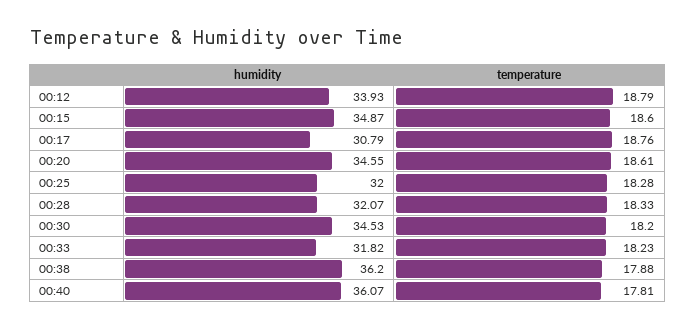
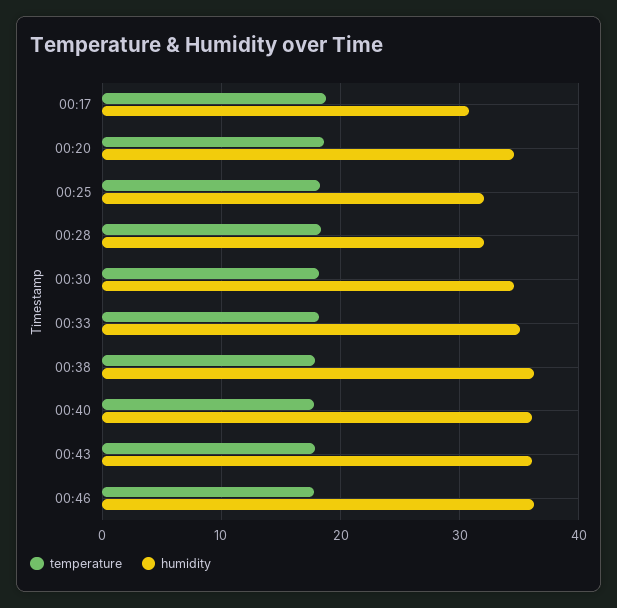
humidity, 00:12: 33.93 -> none
temperature, 00:12: 18.79 -> none
humidity, 00:15: 34.87 -> none
temperature, 00:15: 18.6 -> none
humidity, 00:33: 31.82 -> 35
temperature, 00:43: none -> 18
humidity, 00:43: none -> 36
temperature, 00:46: none -> 18
humidity, 00:46: none -> 36

